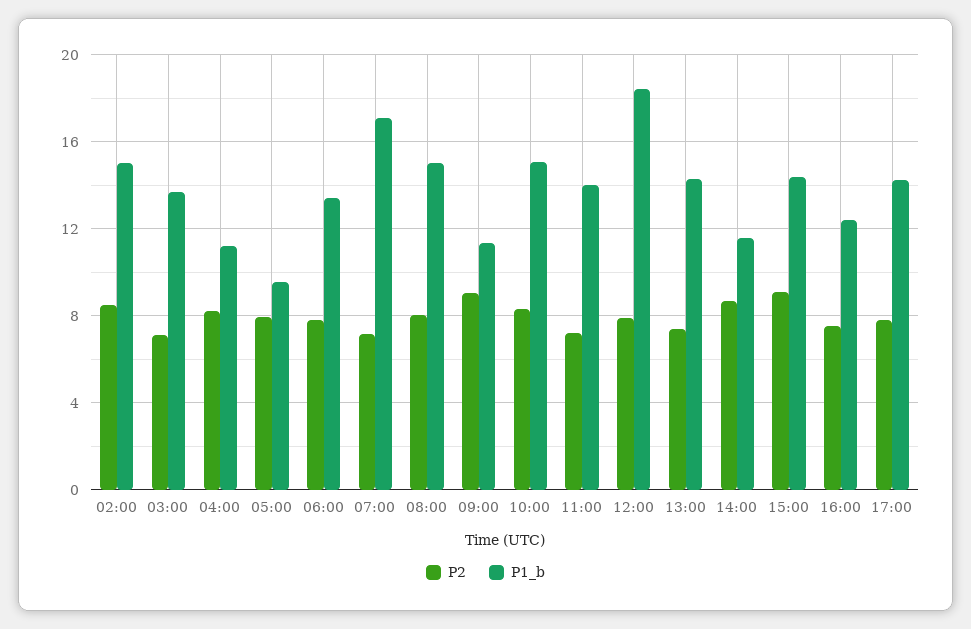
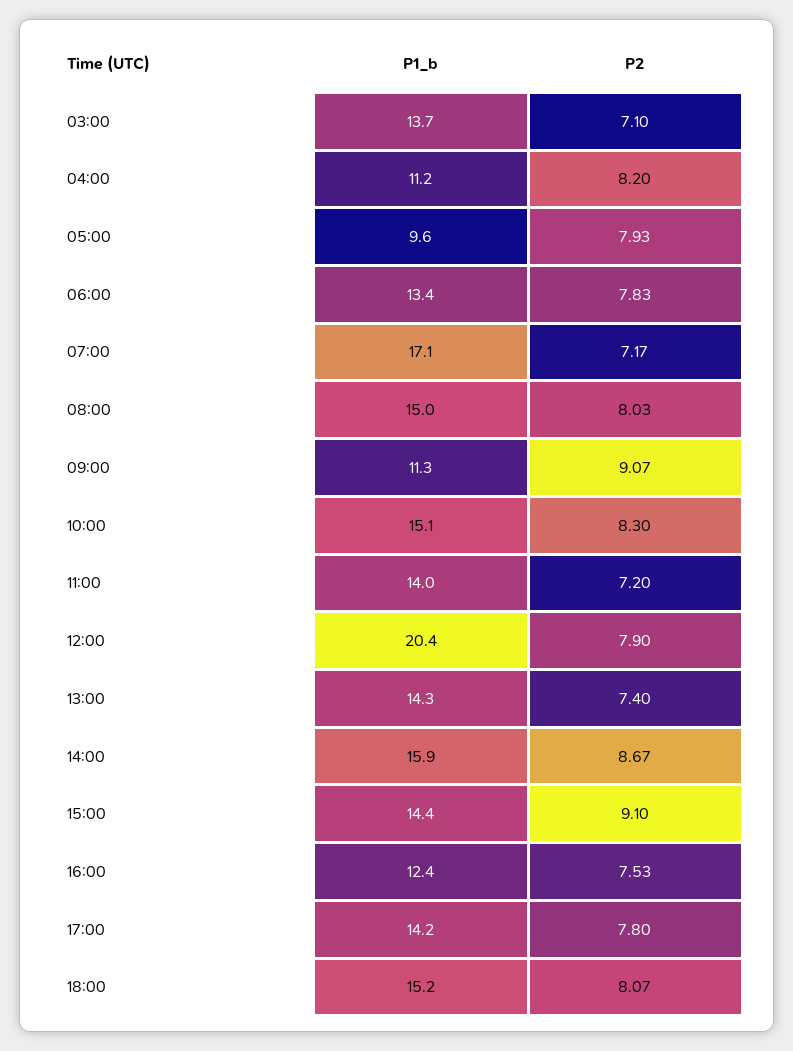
P2, 02:00: 8.5 -> none
P1_b, 02:00: 15 -> none
P1_b, 12:00: 18.5 -> 20.4
P1_b, 14:00: 11.5 -> 15.9
P1_b, 18:00: none -> 15.2
P2, 18:00: none -> 8.07

